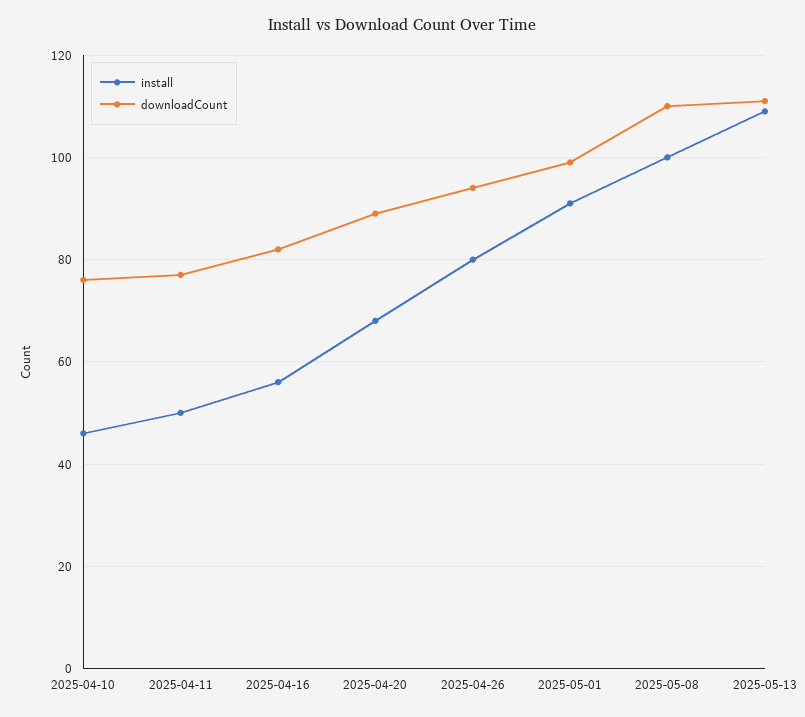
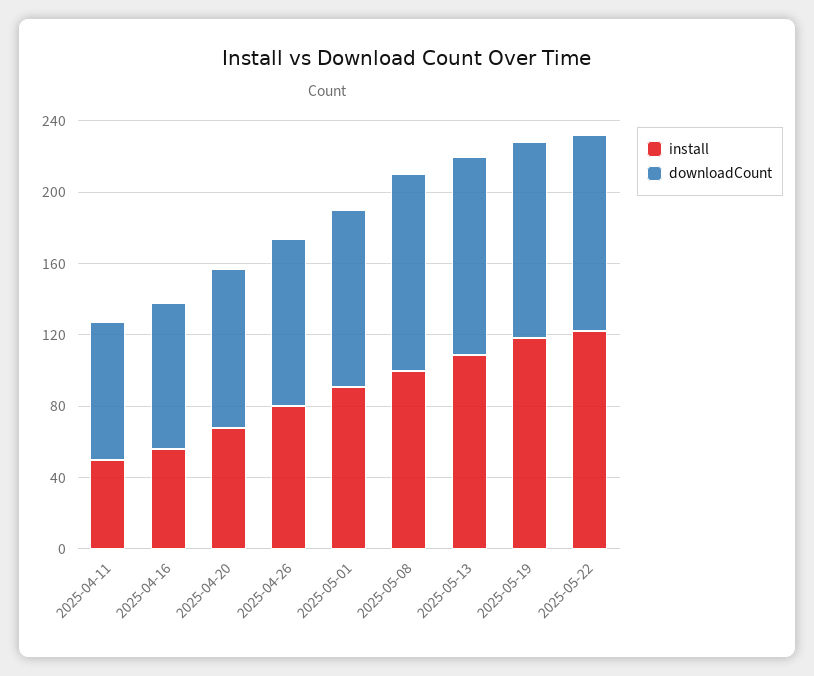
install, 2025-04-10: 45 -> none
downloadCount, 2025-04-10: 75 -> none
install, 2025-05-19: none -> 120
downloadCount, 2025-05-19: none -> 110
install, 2025-05-22: none -> 120
downloadCount, 2025-05-22: none -> 110

